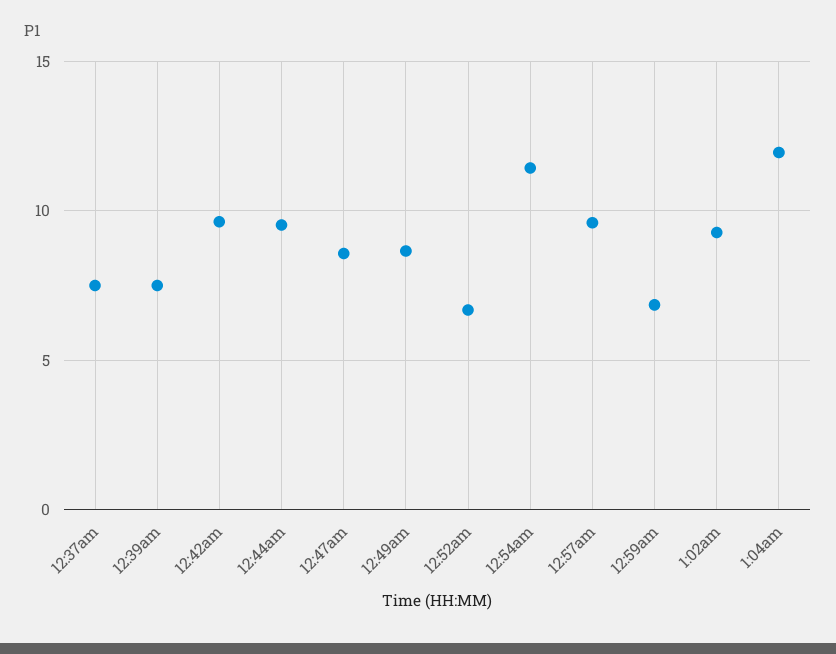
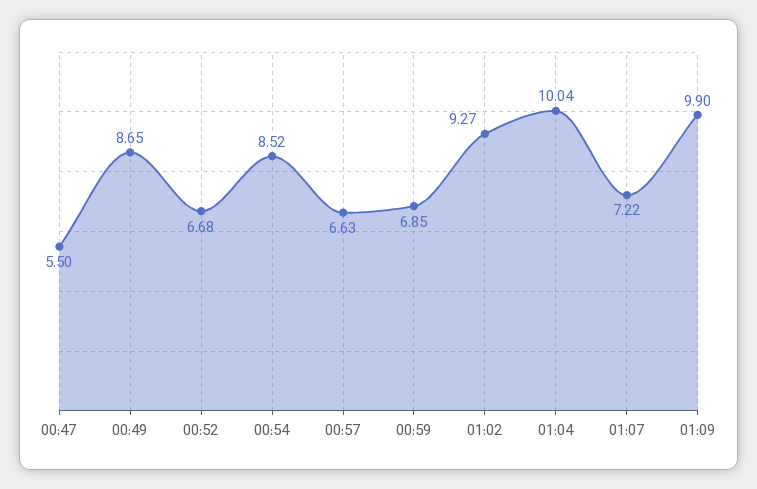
12:37am: 7.5 -> none
12:39am: 7.5 -> none
12:42am: 9.5 -> none
12:44am: 9.5 -> none
12:47am: 8.5 -> 5.5
12:54am: 11.5 -> 8.52
12:57am: 9.5 -> 6.63
1:04am: 12 -> 10.04
01:07: none -> 7.22
01:09: none -> 9.9

